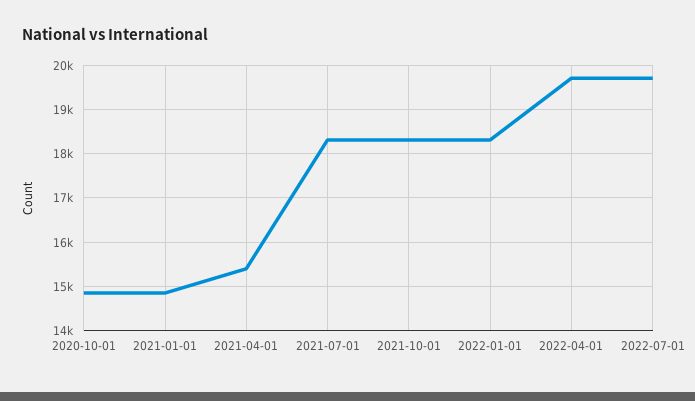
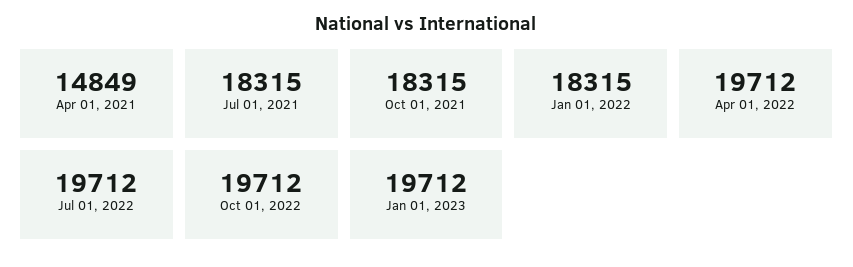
2020-10-01: 14800 -> none
2021-01-01: 14800 -> none
2021-04-01: 15400 -> 14849
Oct 01, 2022: none -> 19712
Jan 01, 2023: none -> 19712

